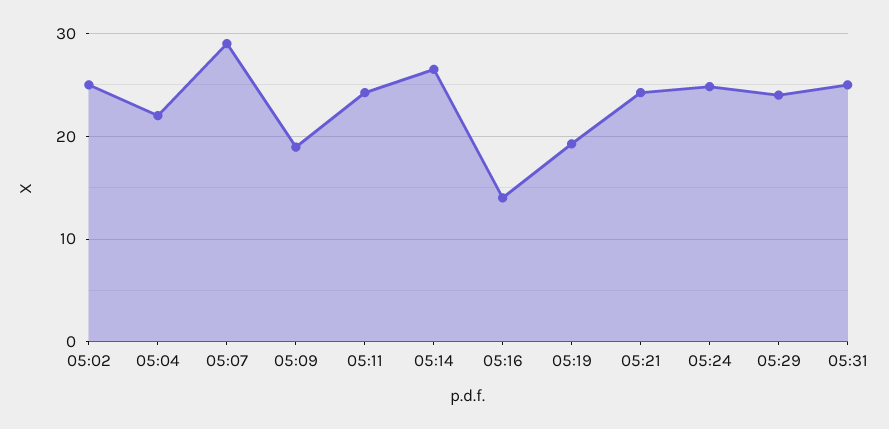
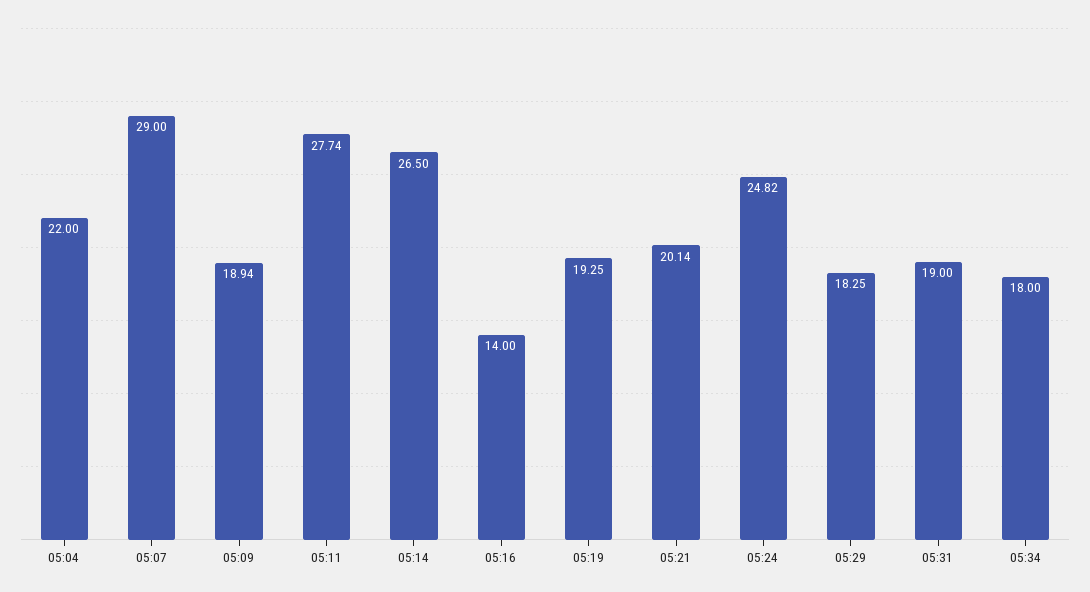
05:02: 25 -> none
05:11: 24 -> 27.74
05:21: 24 -> 20.14
05:29: 24 -> 18.25
05:31: 25 -> 19
05:34: none -> 18

